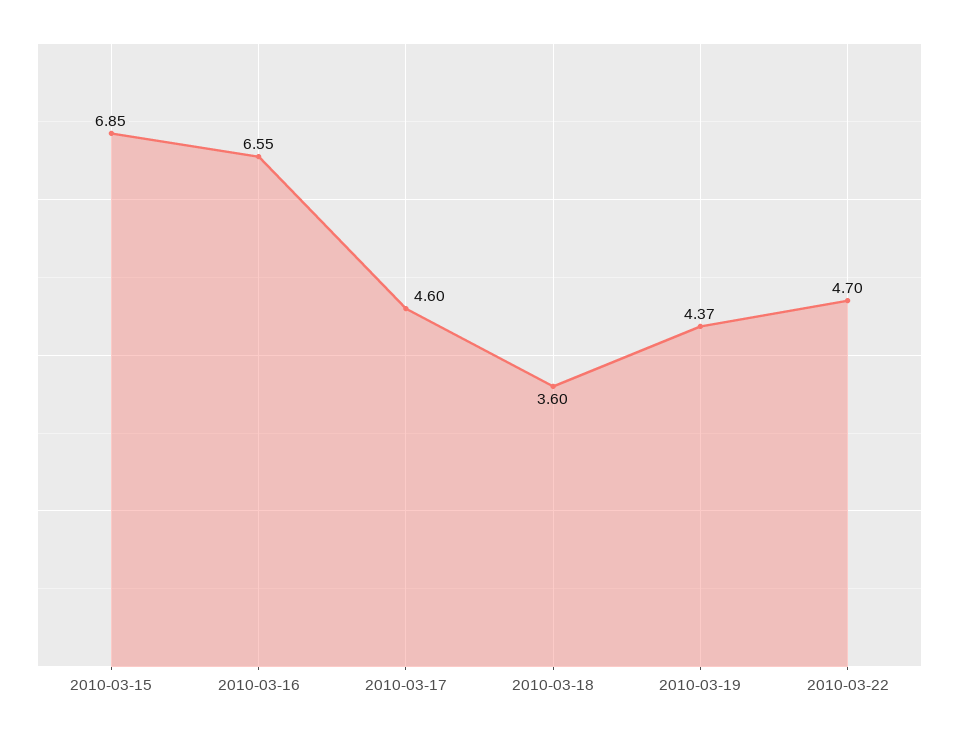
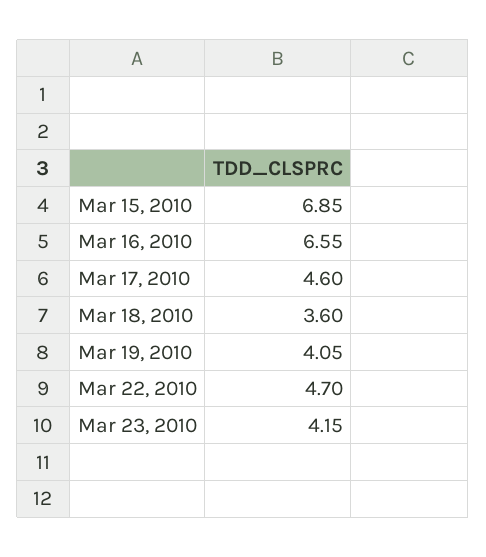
2010-03-19: 4.37 -> 4.05
Mar 23, 2010: none -> 4.15

